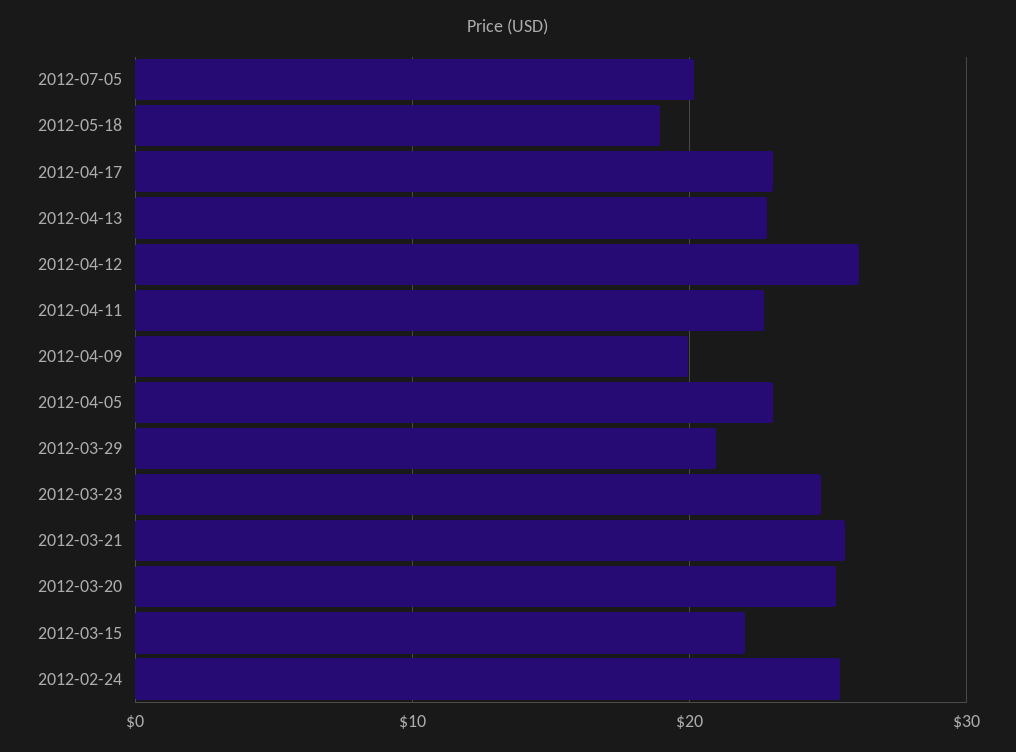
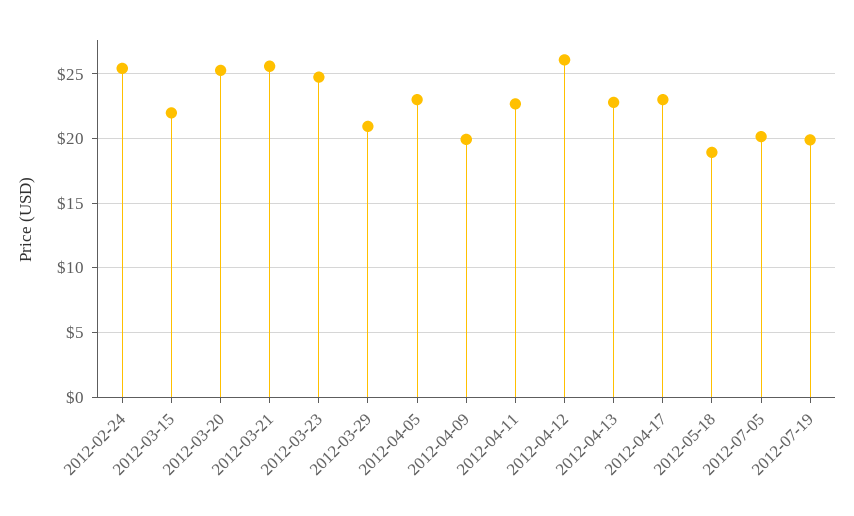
2012-07-19: none -> 20

